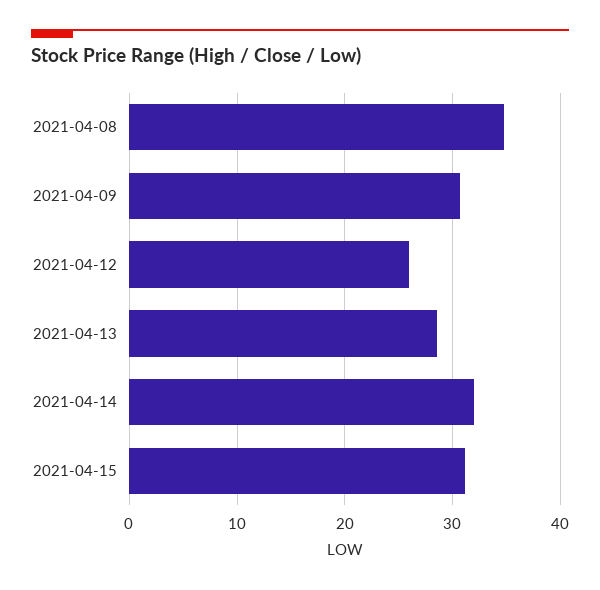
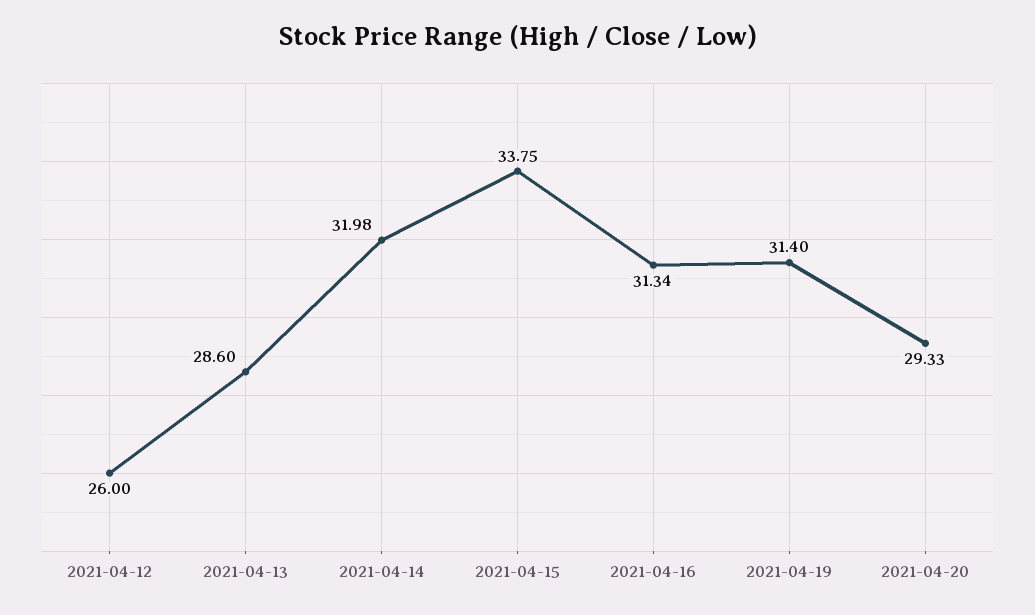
2021-04-08: 35 -> none
2021-04-09: 31 -> none
2021-04-15: 31 -> 33.75
2021-04-16: none -> 31.34
2021-04-19: none -> 31.4
2021-04-20: none -> 29.33

